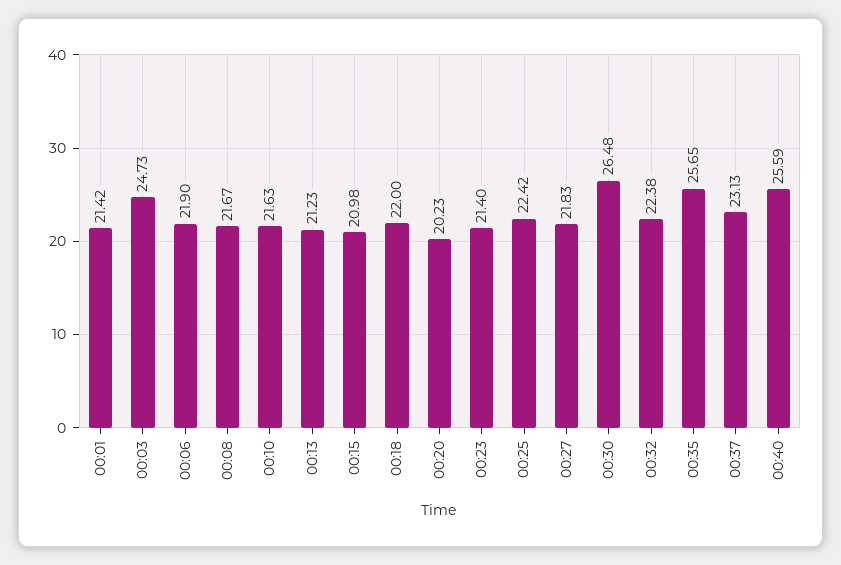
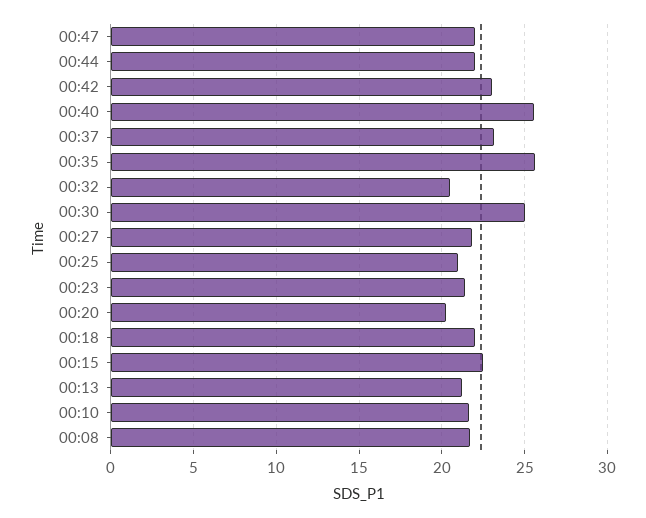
00:01: 21.42 -> none
00:03: 24.73 -> none
00:06: 21.9 -> none
00:15: 20.98 -> 22.5
00:25: 22.42 -> 21
00:30: 26.48 -> 25
00:32: 22.38 -> 20.5
00:47: none -> 22
00:44: none -> 22
00:42: none -> 23

